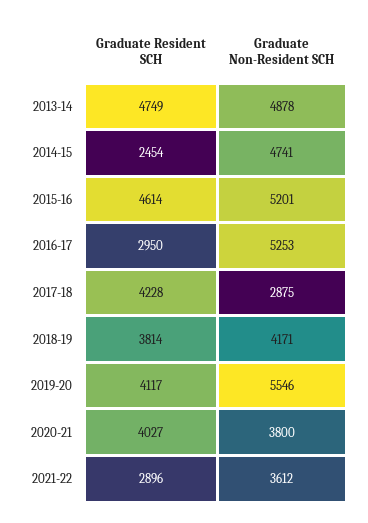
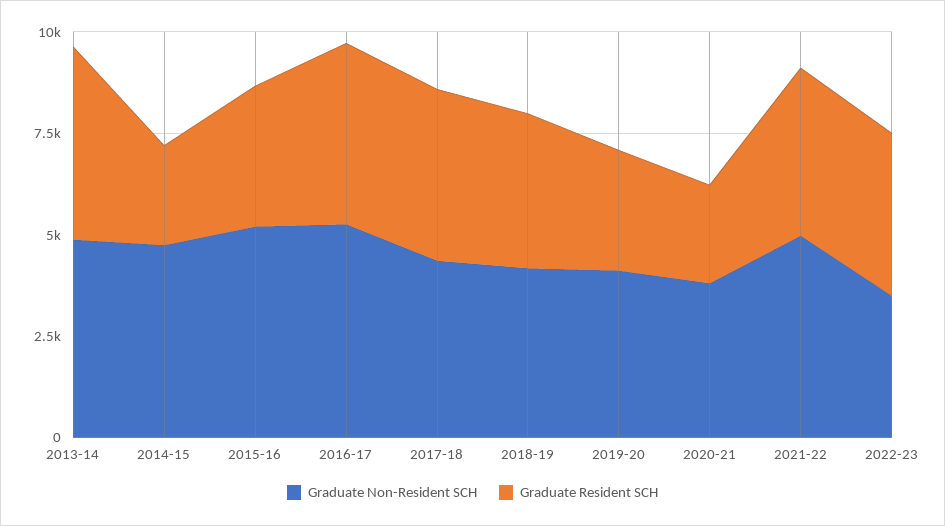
Graduate Resident SCH, 2015-16: 4614 -> 3500
Graduate Resident SCH, 2016-17: 2950 -> 4500
Graduate Non-Resident SCH, 2017-18: 2875 -> 4500
Graduate Resident SCH, 2019-20: 4117 -> 3000
Graduate Non-Resident SCH, 2019-20: 5546 -> 4000
Graduate Resident SCH, 2020-21: 4027 -> 2500
Graduate Resident SCH, 2021-22: 2896 -> 4000
Graduate Non-Resident SCH, 2021-22: 3612 -> 5000
Graduate Non-Resident SCH, 2022-23: none -> 3500
Graduate Resident SCH, 2022-23: none -> 4000

